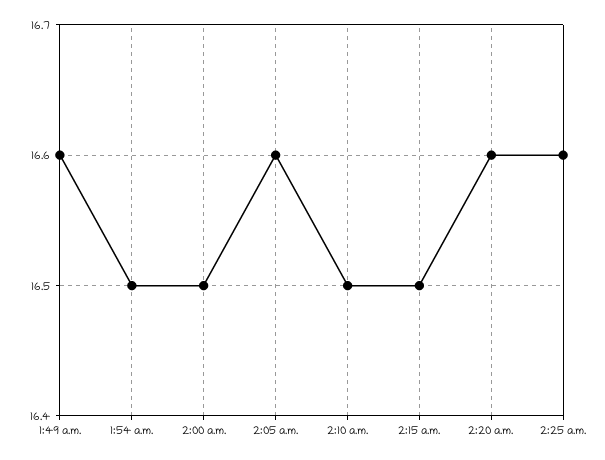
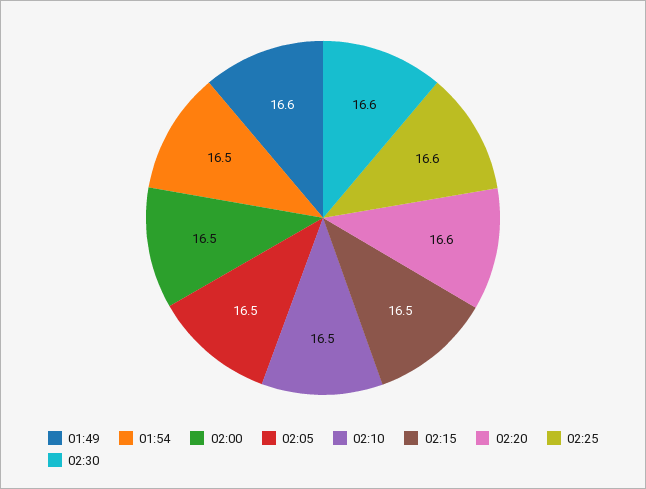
2:05 a.m.: 16.6 -> 16.5
02:30: none -> 16.6

